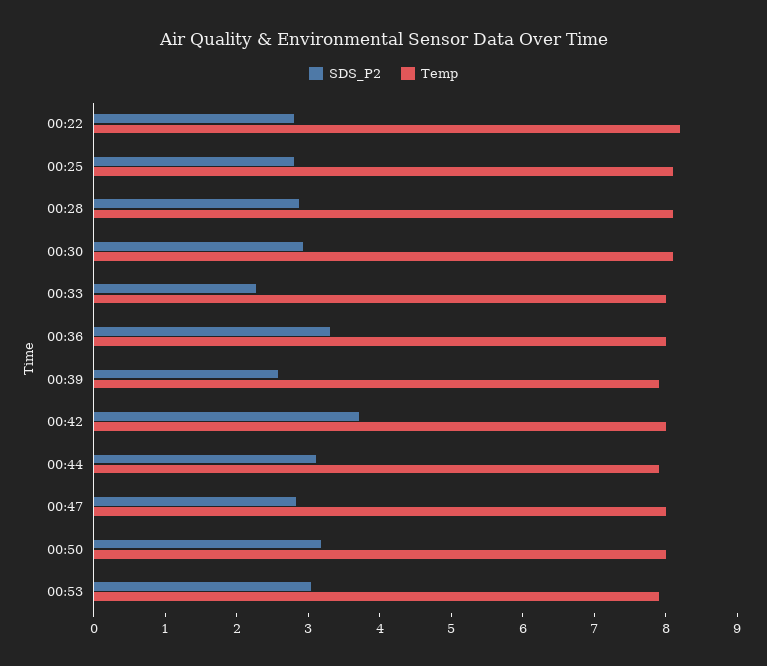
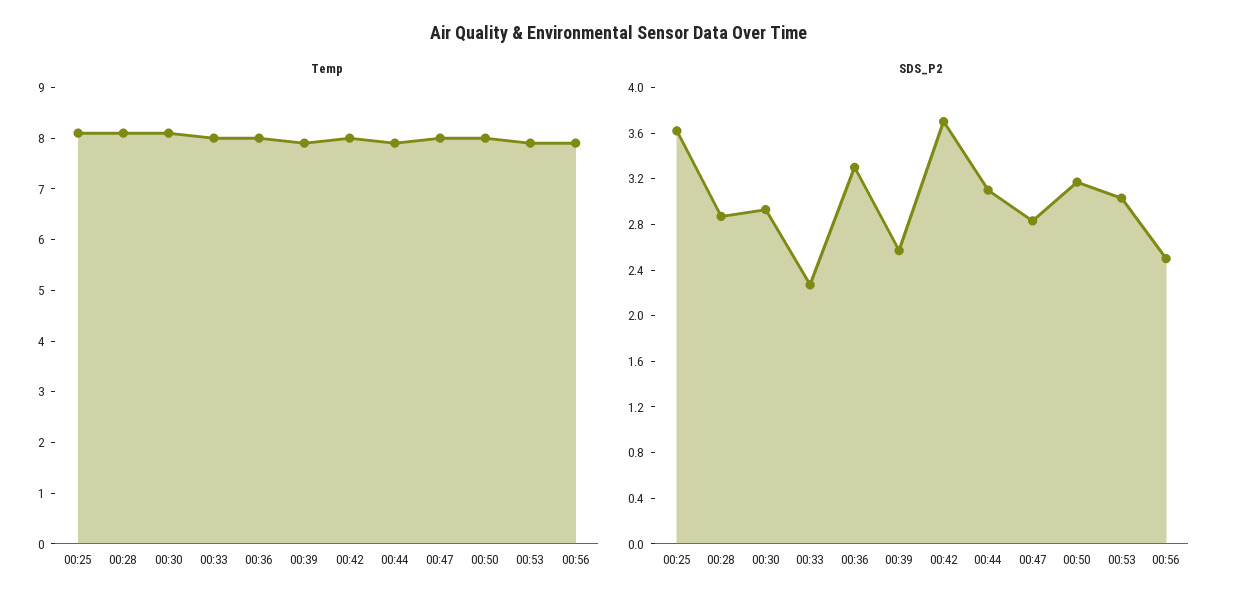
SDS_P2, 00:22: 2.8 -> none
Temp, 00:22: 8.2 -> none
SDS_P2, 00:25: 2.8 -> 3.6
Temp, 00:56: none -> 8
SDS_P2, 00:56: none -> 2.5

